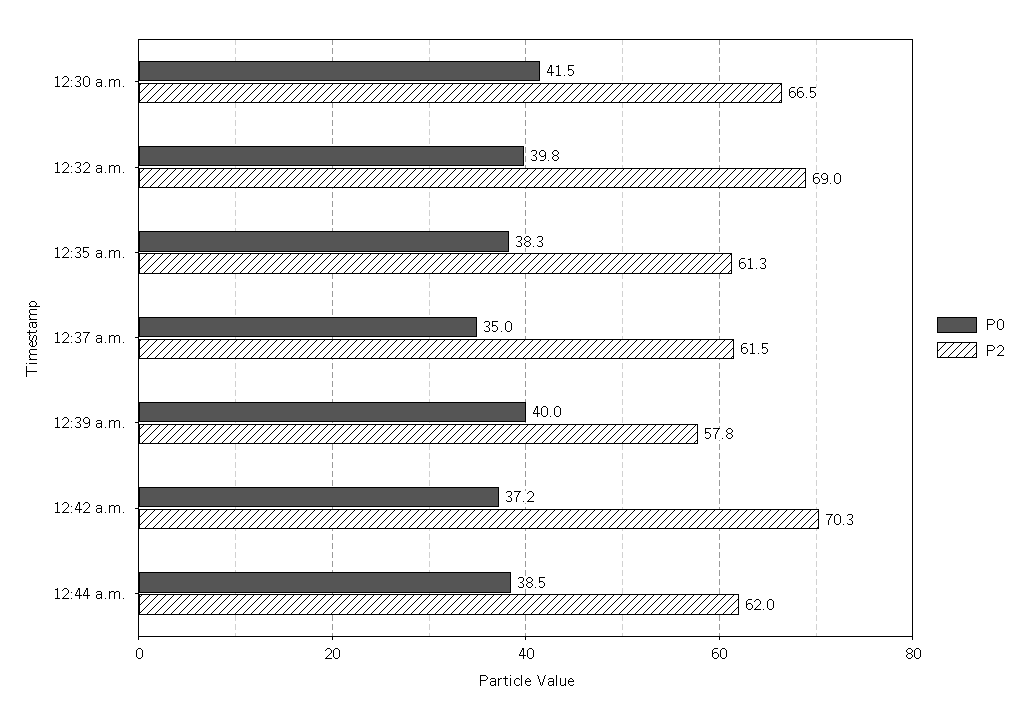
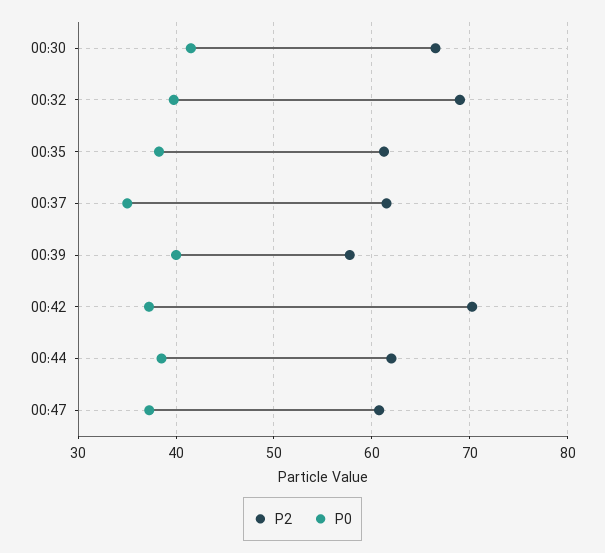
P2, 00:47: none -> 61
P0, 00:47: none -> 37

